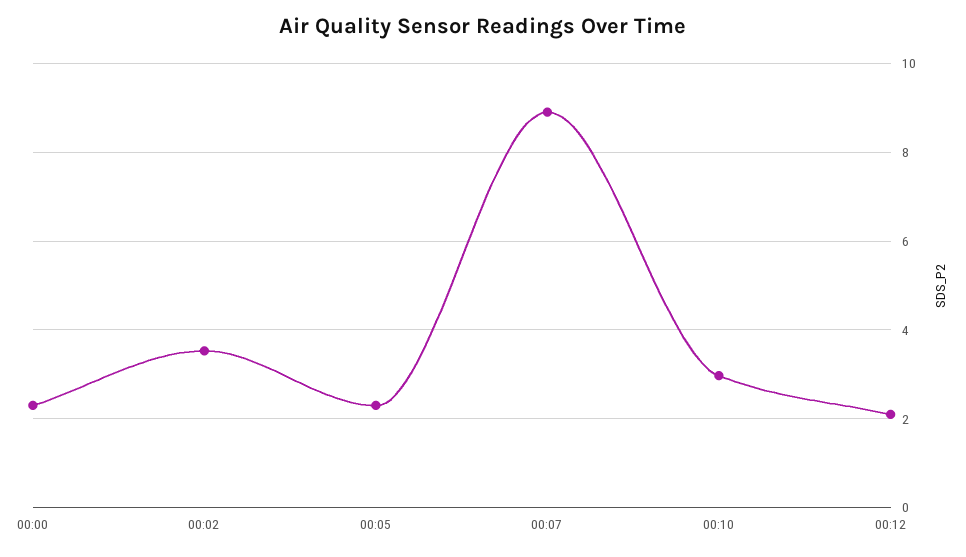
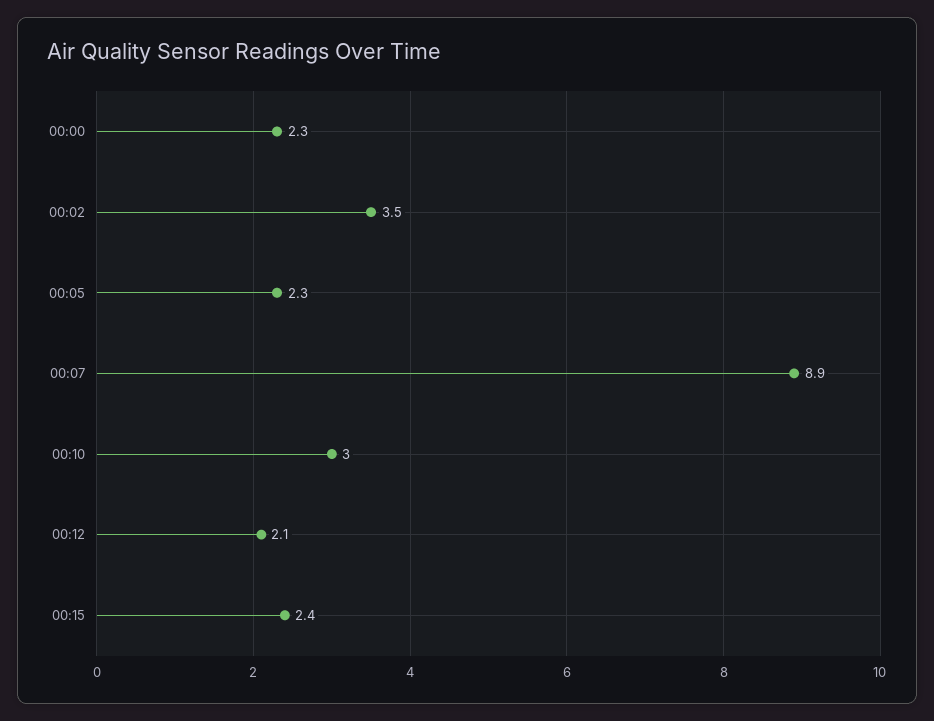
00:15: none -> 2.4

